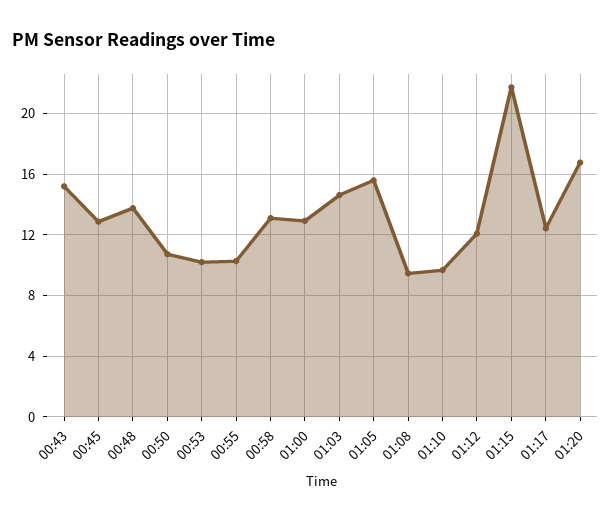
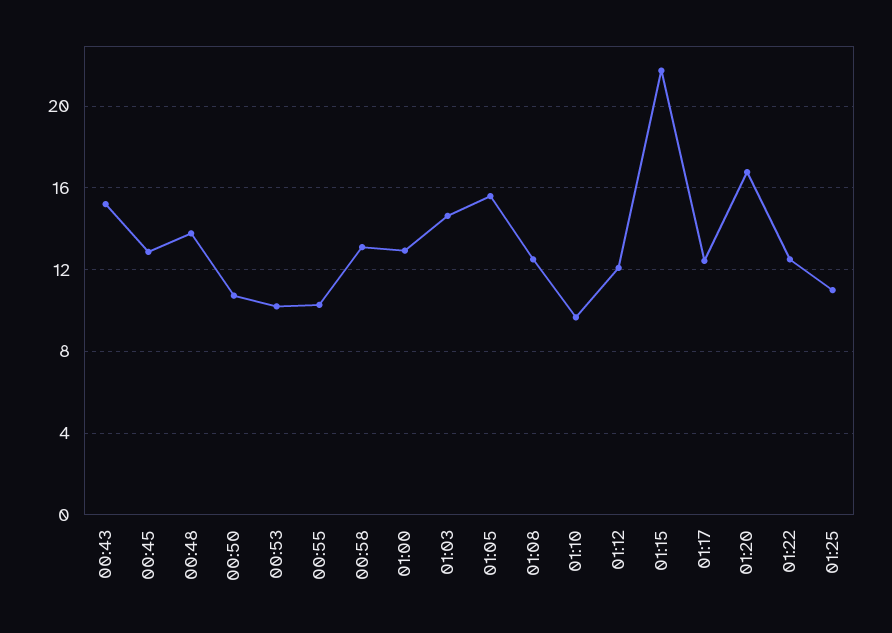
01:08: 9.5 -> 12.5
01:22: none -> 12.5
01:25: none -> 11

